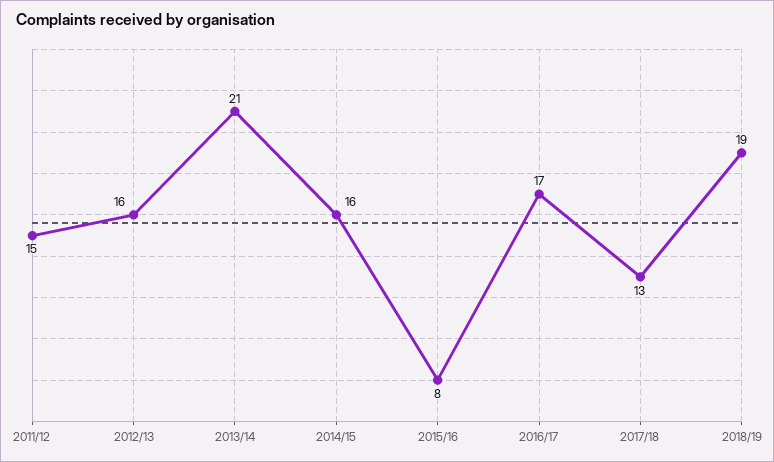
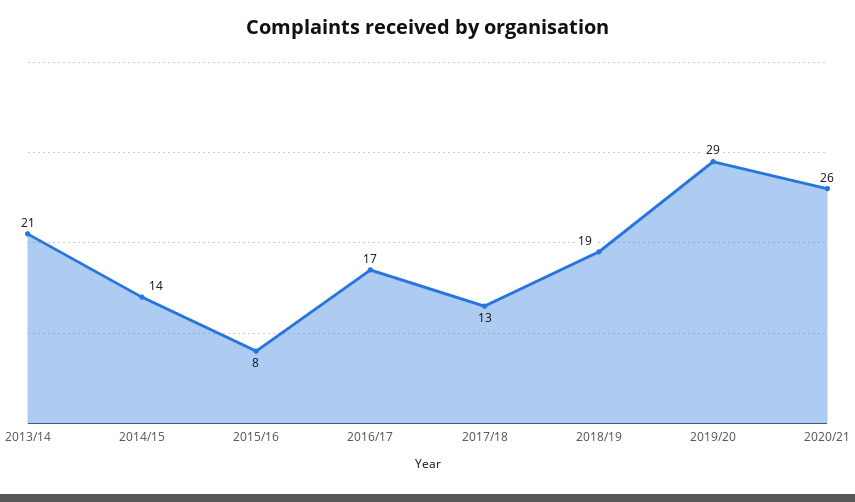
2011/12: 15 -> none
2012/13: 16 -> none
2014/15: 16 -> 14
2019/20: none -> 29
2020/21: none -> 26

